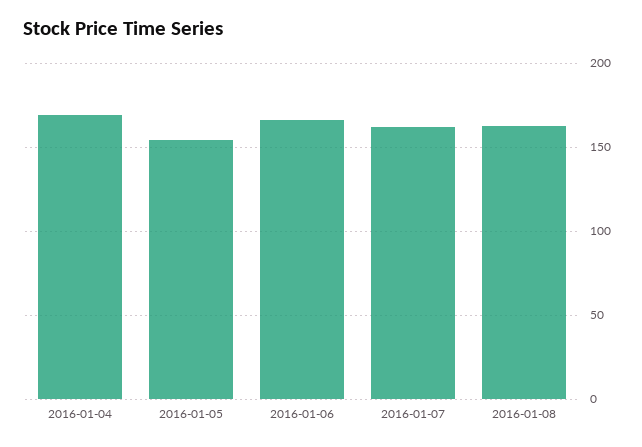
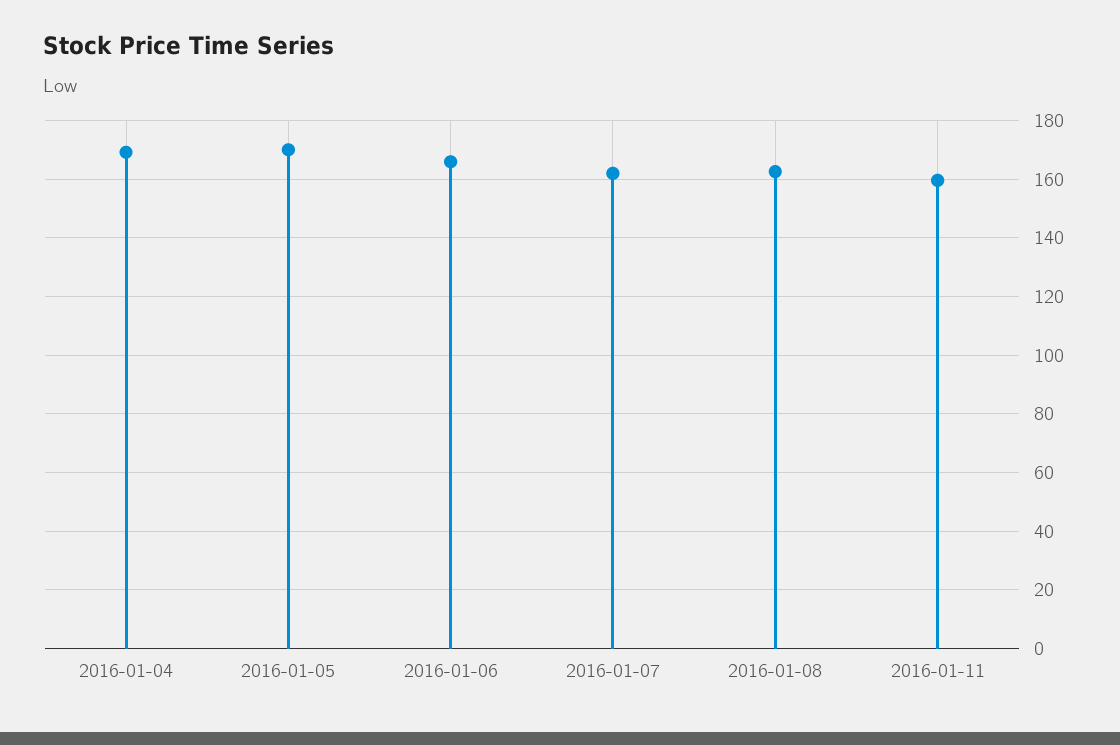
2016-01-05: 155 -> 170
2016-01-11: none -> 160

